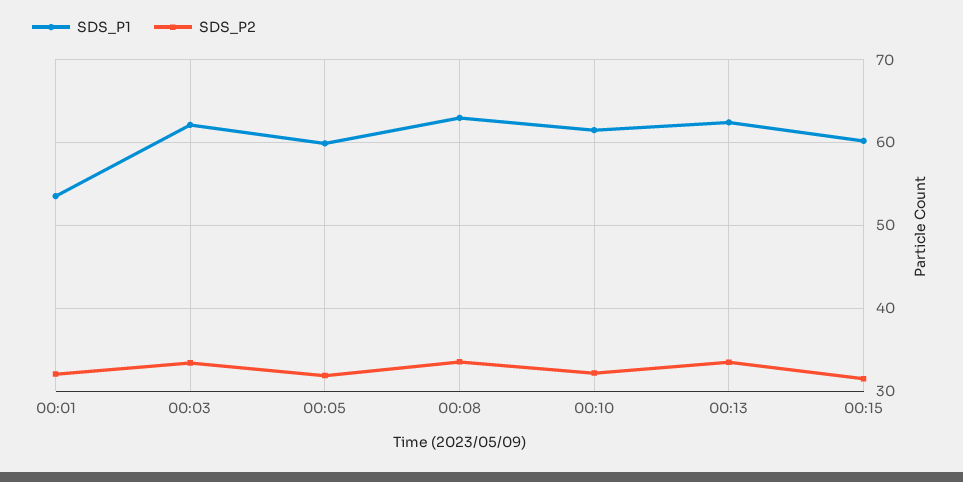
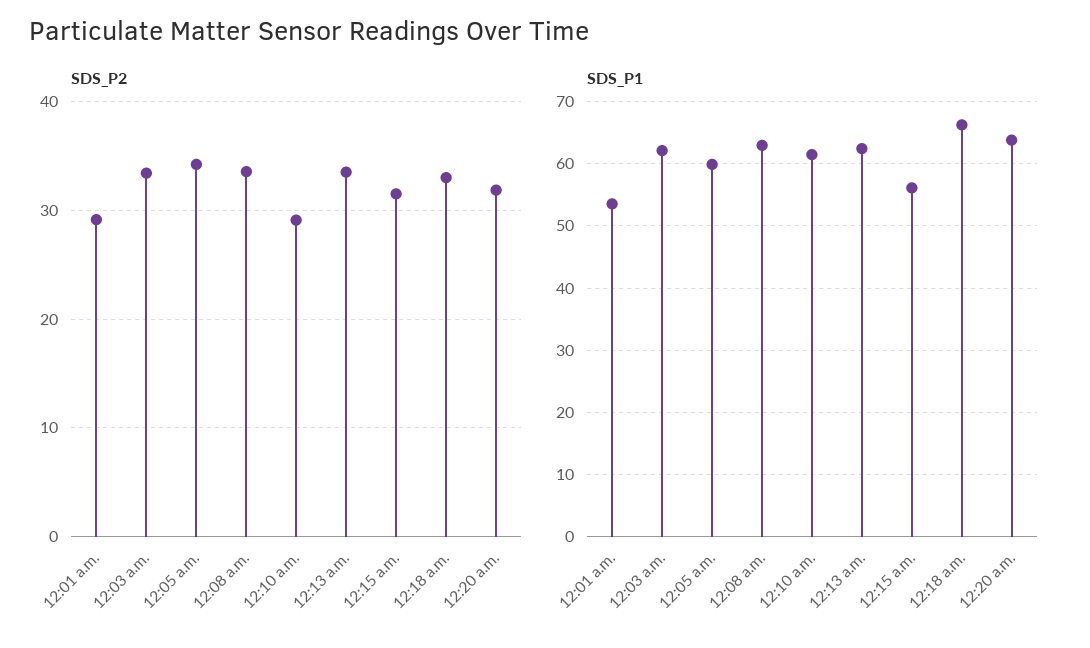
SDS_P2, 00:01: 32 -> 29
SDS_P2, 00:05: 32 -> 34
SDS_P2, 00:10: 32 -> 29
SDS_P1, 00:15: 60 -> 56
SDS_P2, 12:18 a.m.: none -> 33
SDS_P2, 12:20 a.m.: none -> 32
SDS_P1, 12:18 a.m.: none -> 66
SDS_P1, 12:20 a.m.: none -> 64

